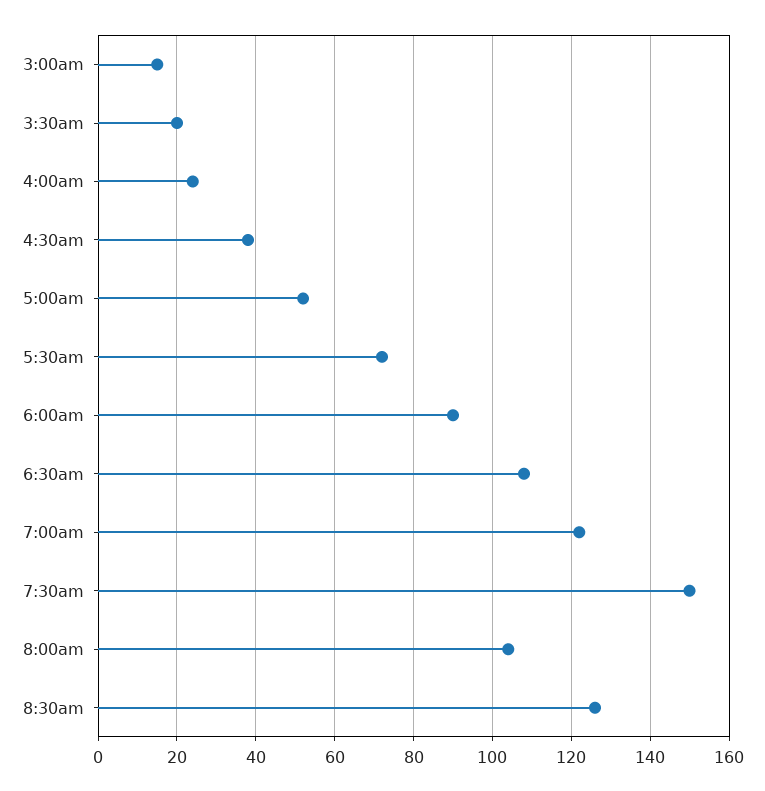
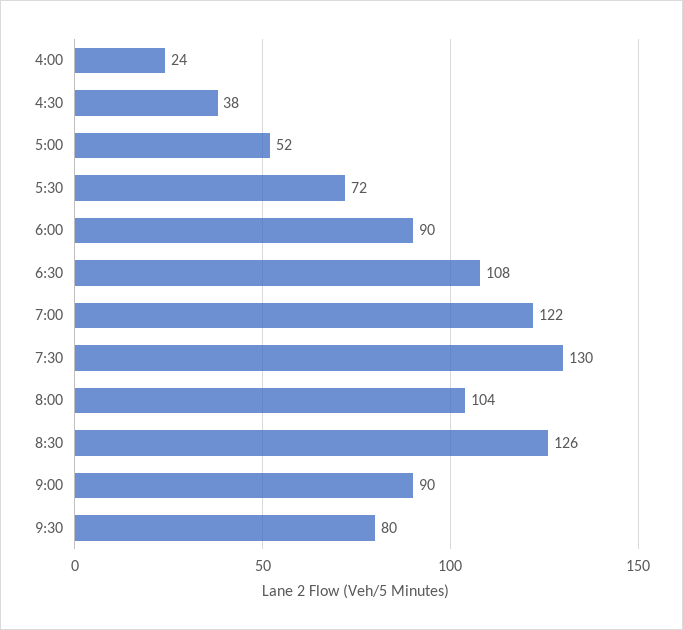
3:00am: 15 -> none
3:30am: 20 -> none
7:30am: 150 -> 130
9:00: none -> 90
9:30: none -> 80

